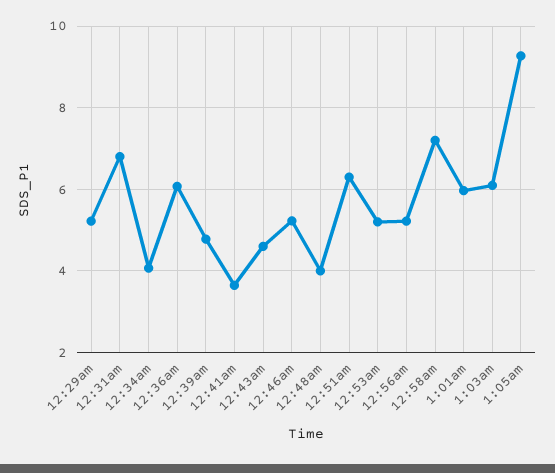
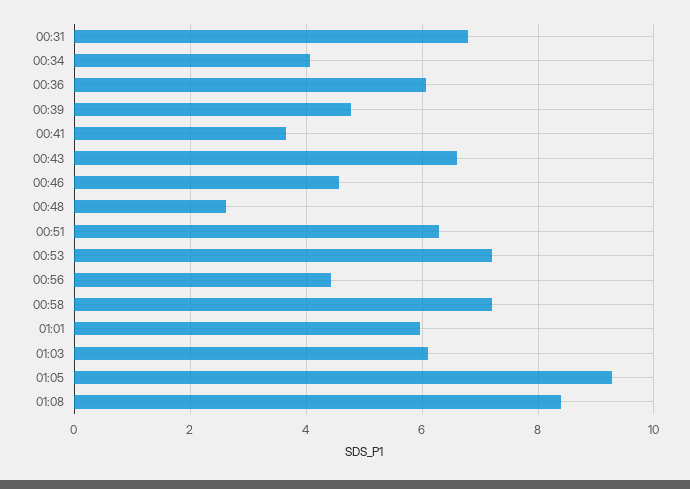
12:29am: 5.2 -> none
12:43am: 4.6 -> 6.6
12:46am: 5.2 -> 4.6
12:48am: 4 -> 2.6
12:53am: 5.2 -> 7.2
12:56am: 5.2 -> 4.4
01:08: none -> 8.4

